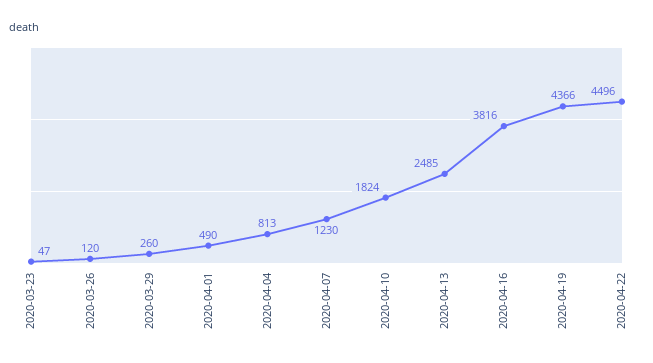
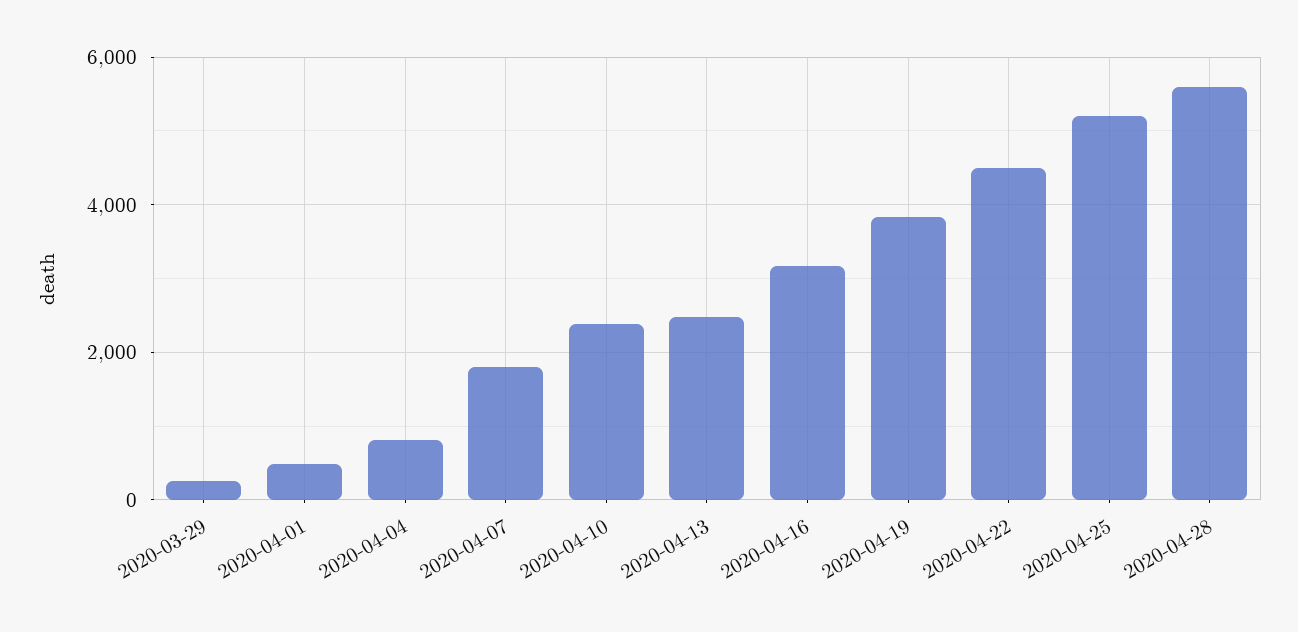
2020-03-23: 47 -> none
2020-03-26: 120 -> none
2020-04-07: 1230 -> 1800
2020-04-10: 1824 -> 2400
2020-04-16: 3816 -> 3200
2020-04-19: 4366 -> 3800
2020-04-25: none -> 5200
2020-04-28: none -> 5600

